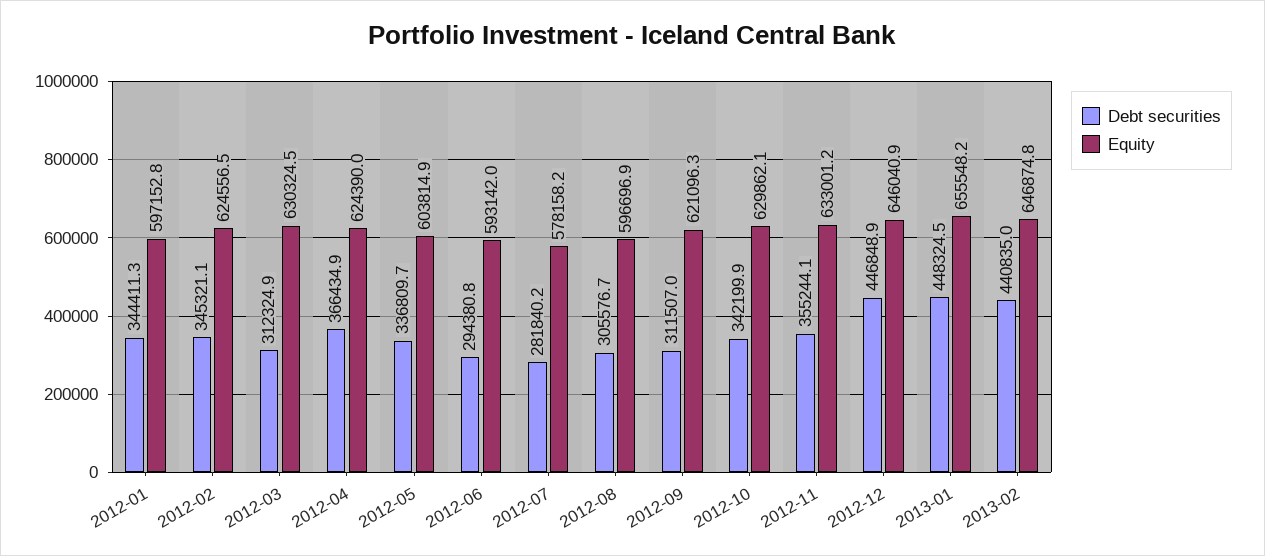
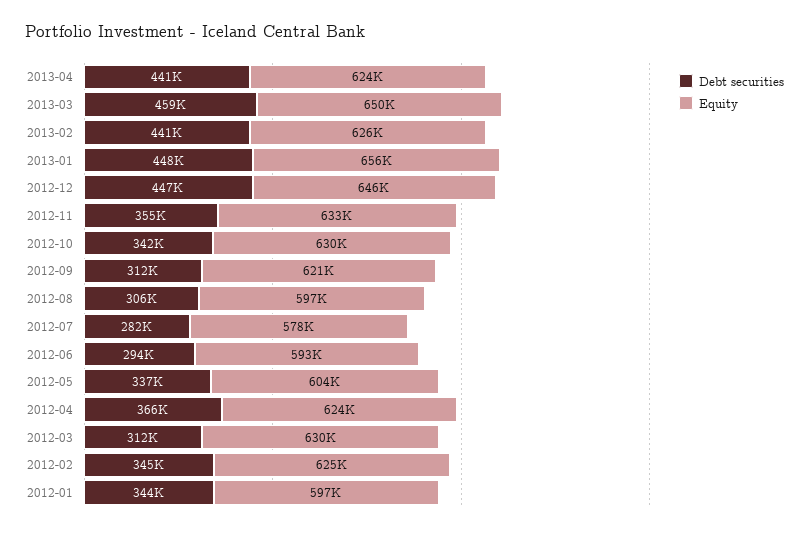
Equity, 2013-02: 646874.8 -> 626000
Debt securities, 2013-04: none -> 441000
Equity, 2013-04: none -> 624000
Debt securities, 2013-03: none -> 459000
Equity, 2013-03: none -> 650000

